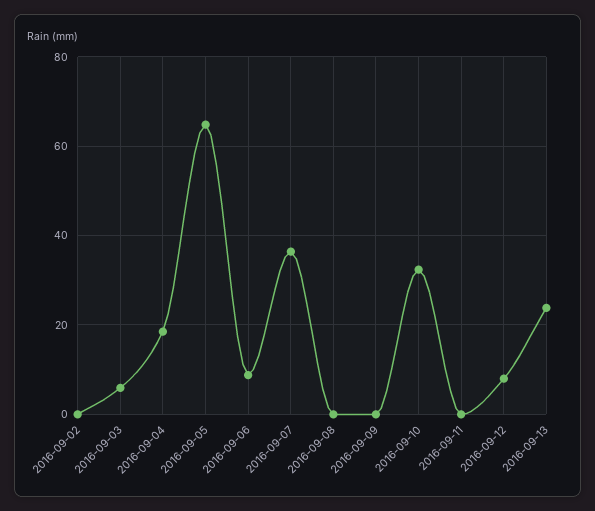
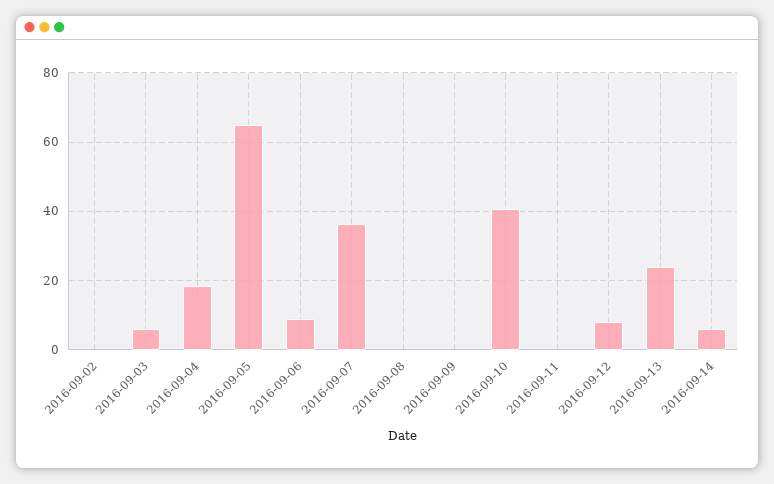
2016-09-10: 32 -> 40
2016-09-14: none -> 6

